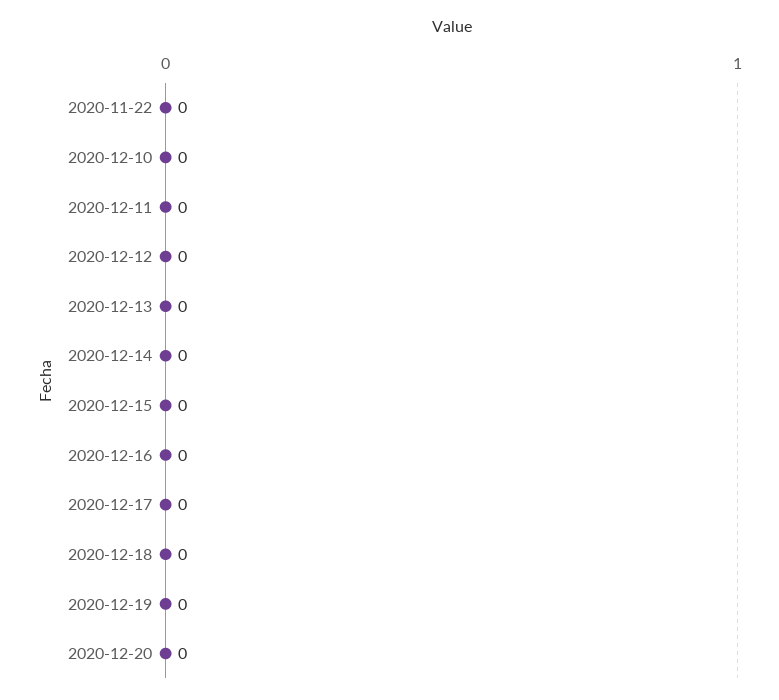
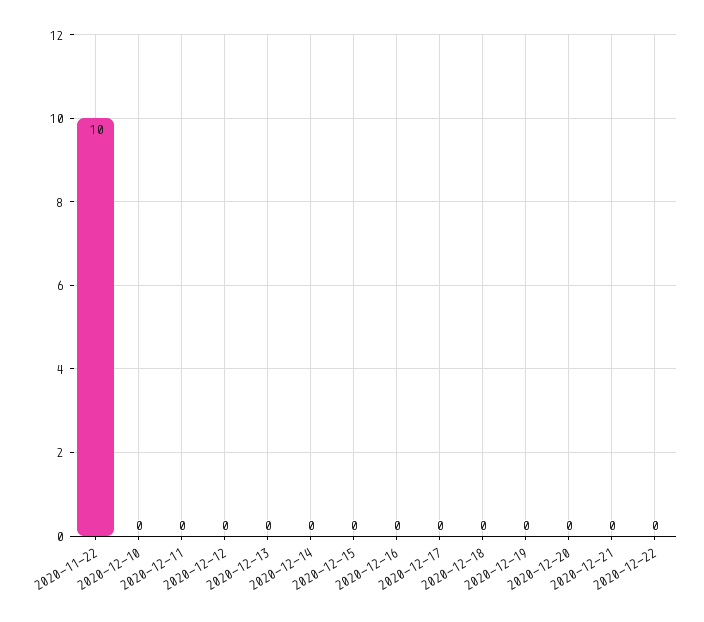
2020-11-22: 0 -> 10
2020-12-21: none -> 0
2020-12-22: none -> 0

